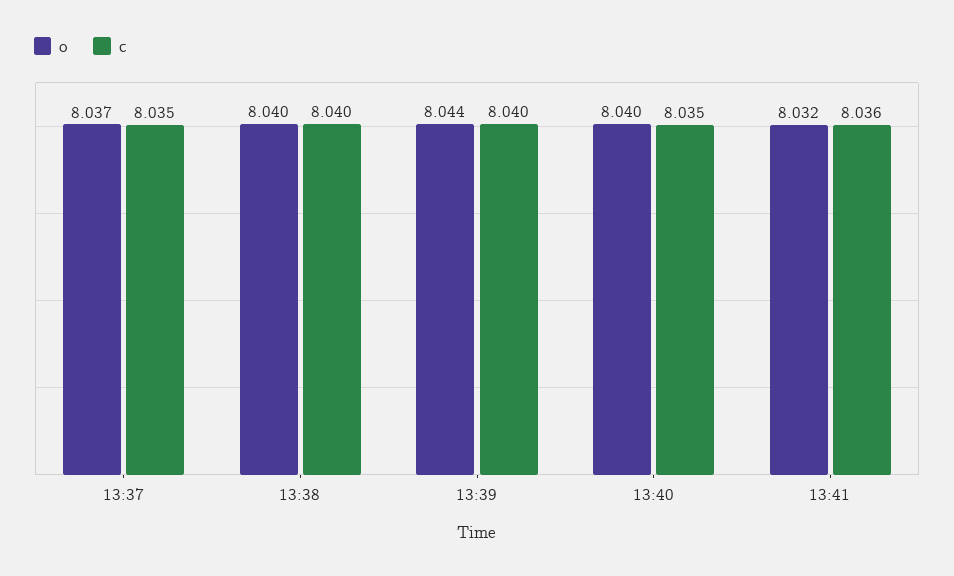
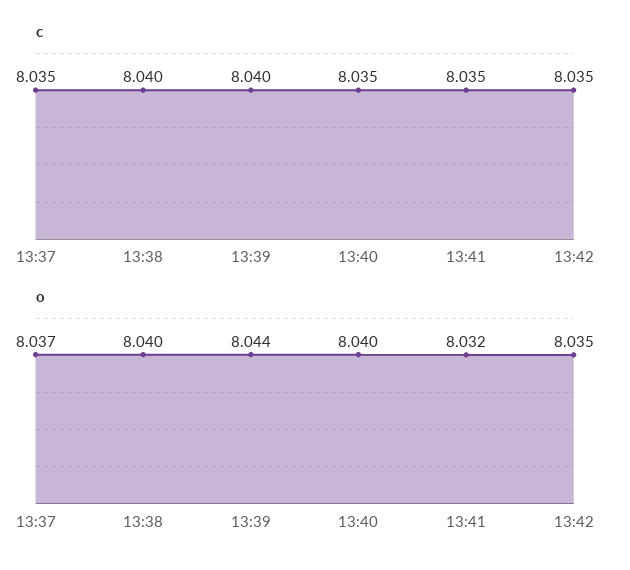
c, 13:41: 8.036 -> 8.035
c, 13:42: none -> 8.035
o, 13:42: none -> 8.035

